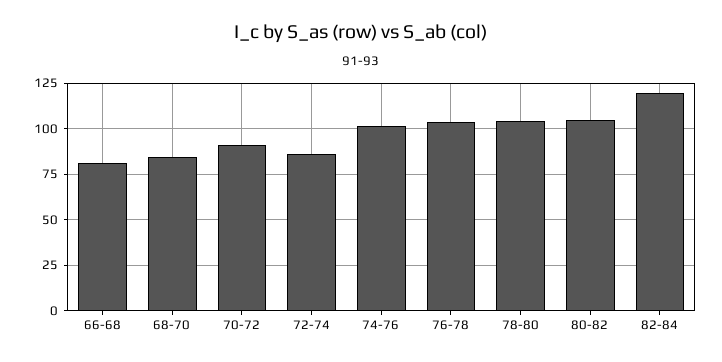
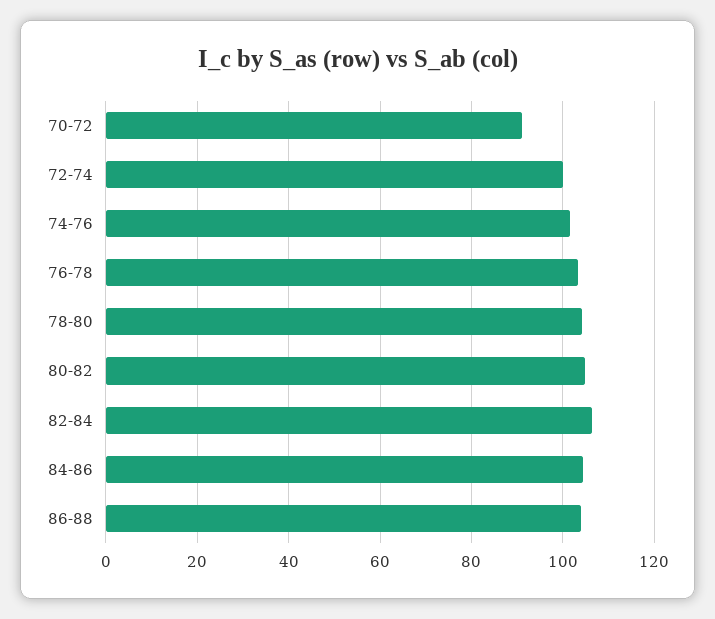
66-68: 80 -> none
68-70: 85 -> none
72-74: 85 -> 100
82-84: 120 -> 106
84-86: none -> 104
86-88: none -> 104

